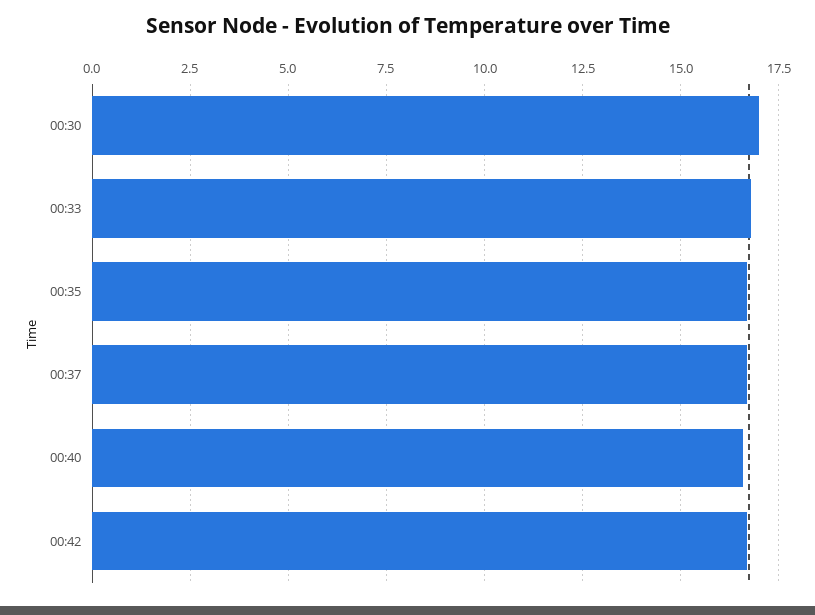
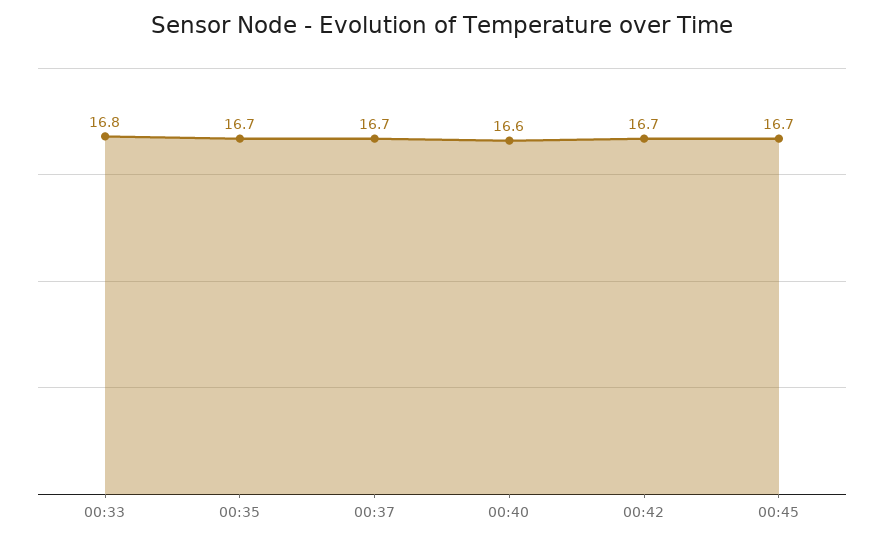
00:30: 17 -> none
00:45: none -> 16.7

